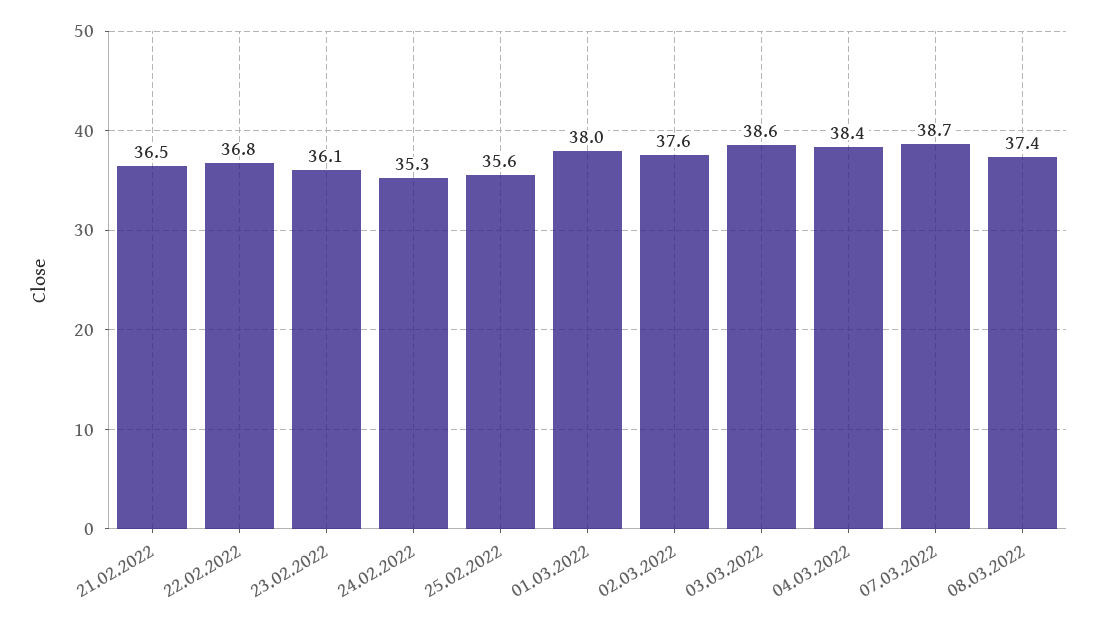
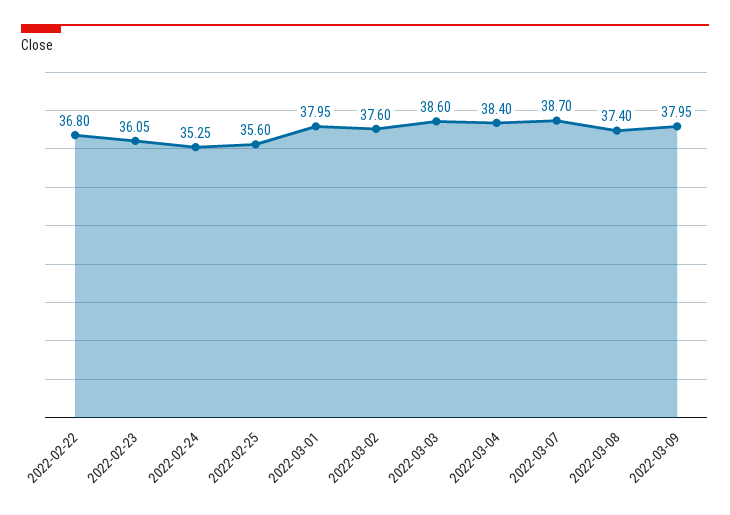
21.02.2022: 36.5 -> none
2022-03-09: none -> 37.95

